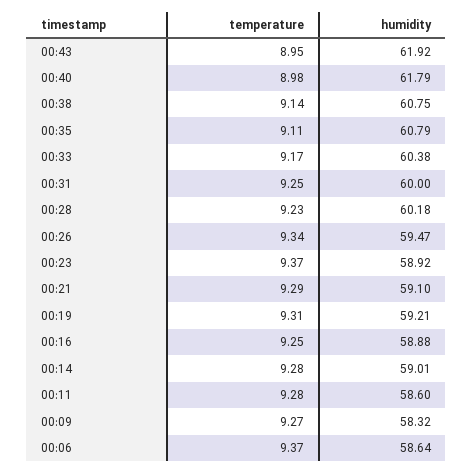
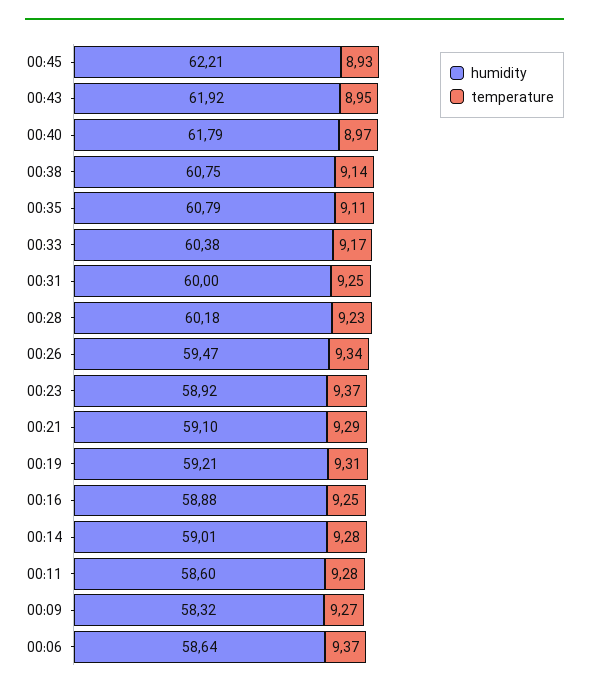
temperature, 00:40: 8.98 -> 8.97
humidity, 00:45: none -> 62.21
temperature, 00:45: none -> 8.93

